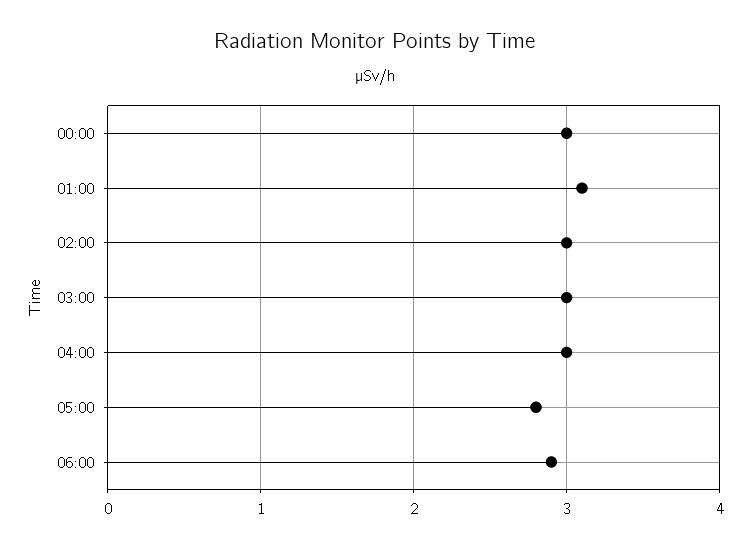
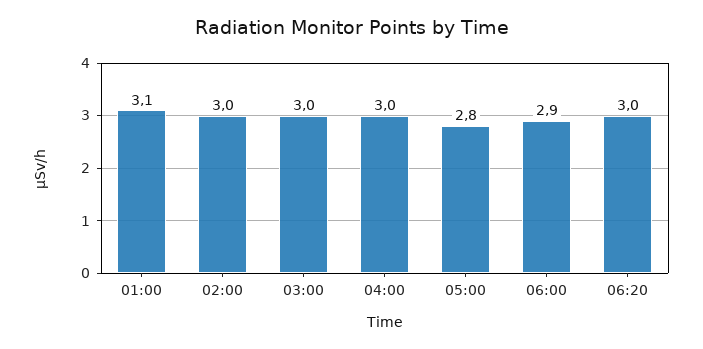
00:00: 3 -> none
06:20: none -> 3

